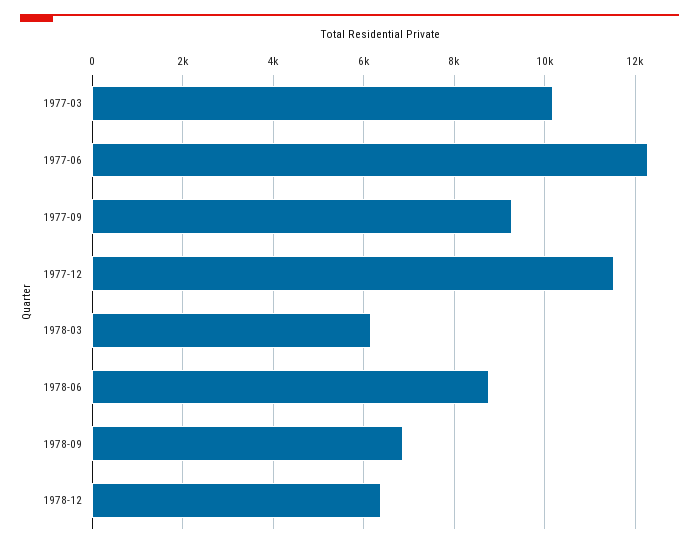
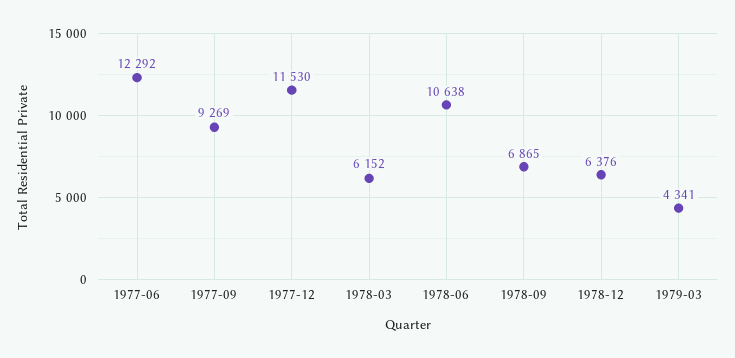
1977-03: 10200 -> none
1978-06: 8800 -> 10638
1979-03: none -> 4341

